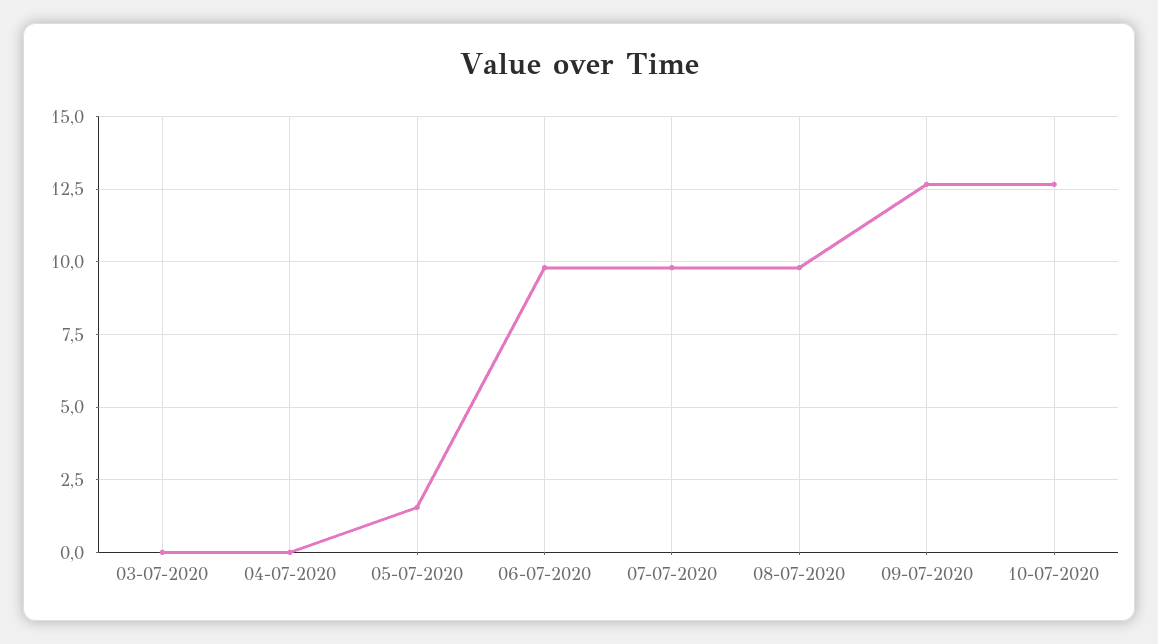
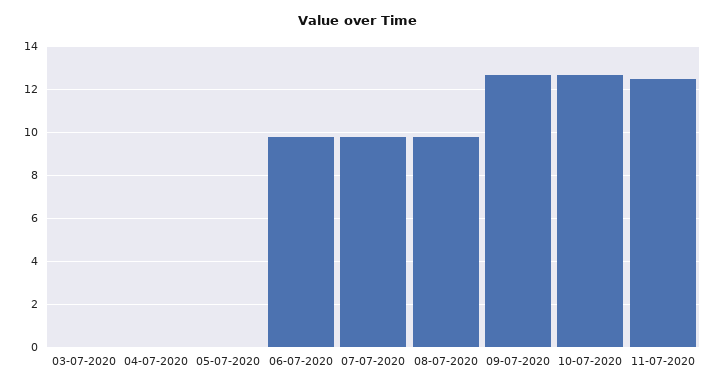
05-07-2020: 1.5 -> 0
11-07-2020: none -> 12.5

